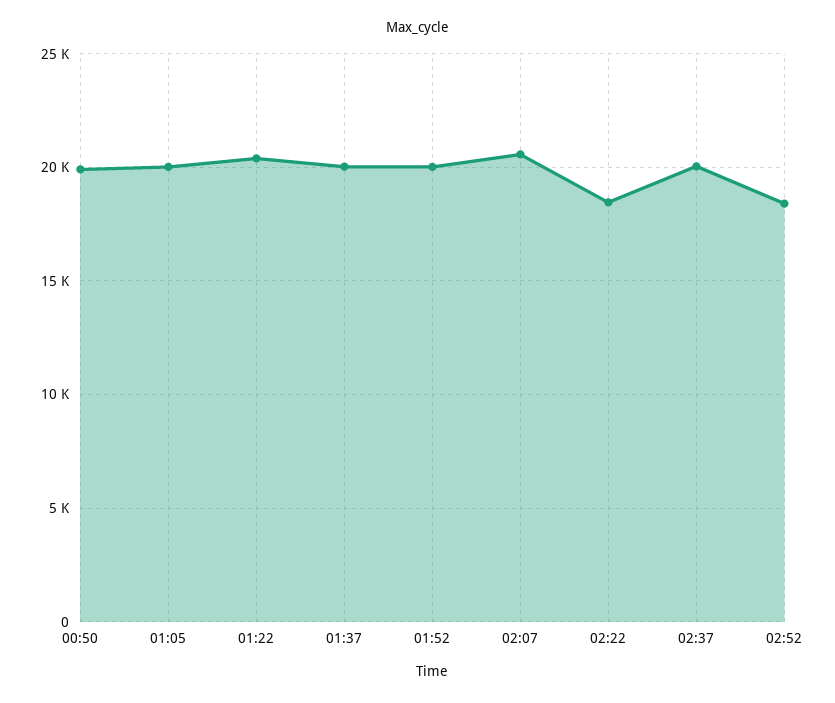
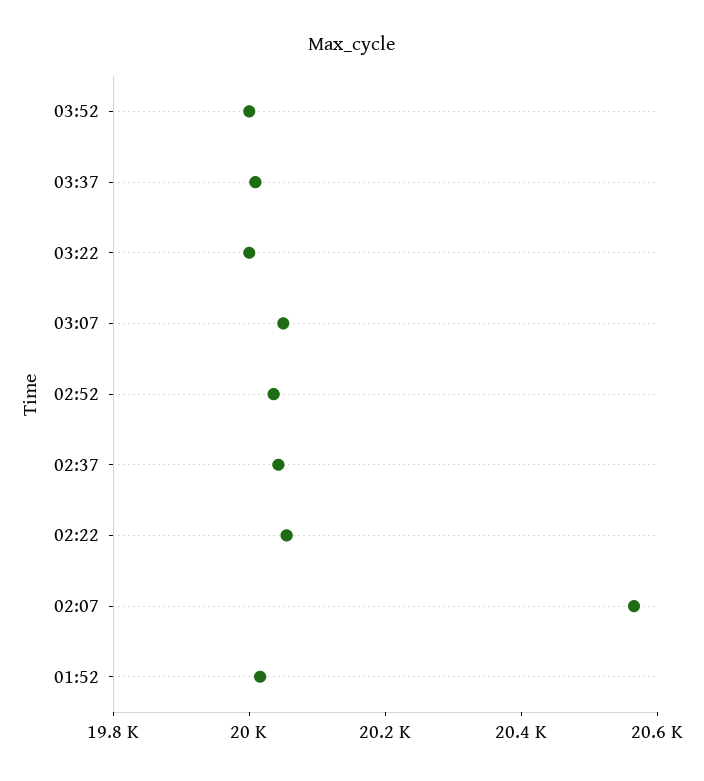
00:50: 20000 -> none
01:05: 20000 -> none
01:22: 20500 -> none
01:37: 20000 -> none
02:22: 18500 -> 20050
02:52: 18500 -> 20050
03:52: none -> 20000
03:37: none -> 20000
03:22: none -> 20000
03:07: none -> 20050

